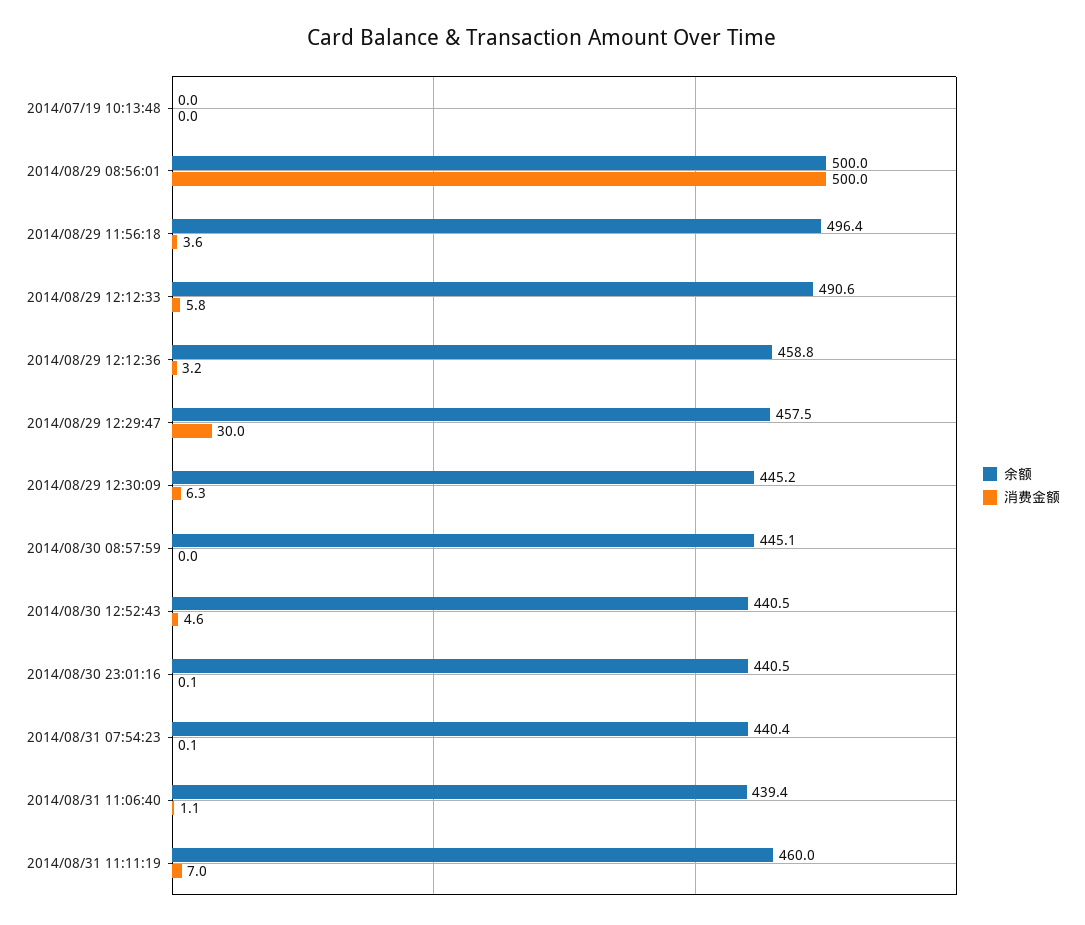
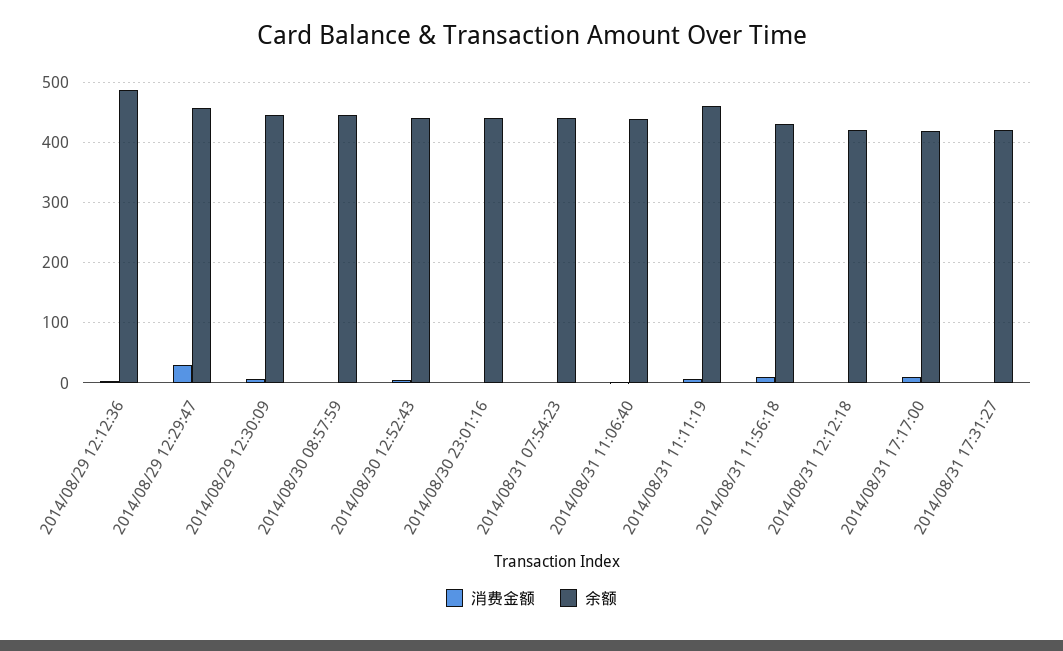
余额, 2014/07/19 10:13:48: 0 -> none
消费金额, 2014/07/19 10:13:48: 0 -> none
余额, 2014/08/29 08:56:01: 500 -> none
消费金额, 2014/08/29 08:56:01: 500 -> none
余额, 2014/08/29 11:56:18: 496.4 -> none
消费金额, 2014/08/29 11:56:18: 3.6 -> none
余额, 2014/08/29 12:12:33: 490.6 -> none
消费金额, 2014/08/29 12:12:33: 5.8 -> none
余额, 2014/08/29 12:12:36: 458.8 -> 490
消费金额, 2014/08/31 11:56:18: none -> 10
余额, 2014/08/31 11:56:18: none -> 430
消费金额, 2014/08/31 12:12:18: none -> 0
余额, 2014/08/31 12:12:18: none -> 420
消费金额, 2014/08/31 17:17:00: none -> 10
余额, 2014/08/31 17:17:00: none -> 420
消费金额, 2014/08/31 17:31:27: none -> 0
余额, 2014/08/31 17:31:27: none -> 420

